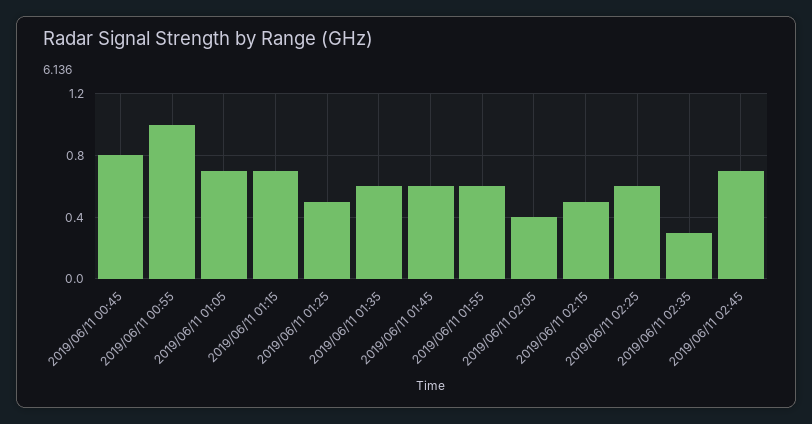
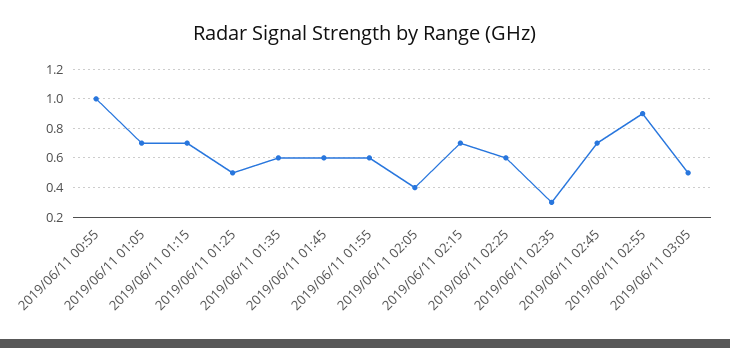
2019/06/11 00:45: 0.8 -> none
2019/06/11 02:15: 0.5 -> 0.7
2019/06/11 02:55: none -> 0.9
2019/06/11 03:05: none -> 0.5

